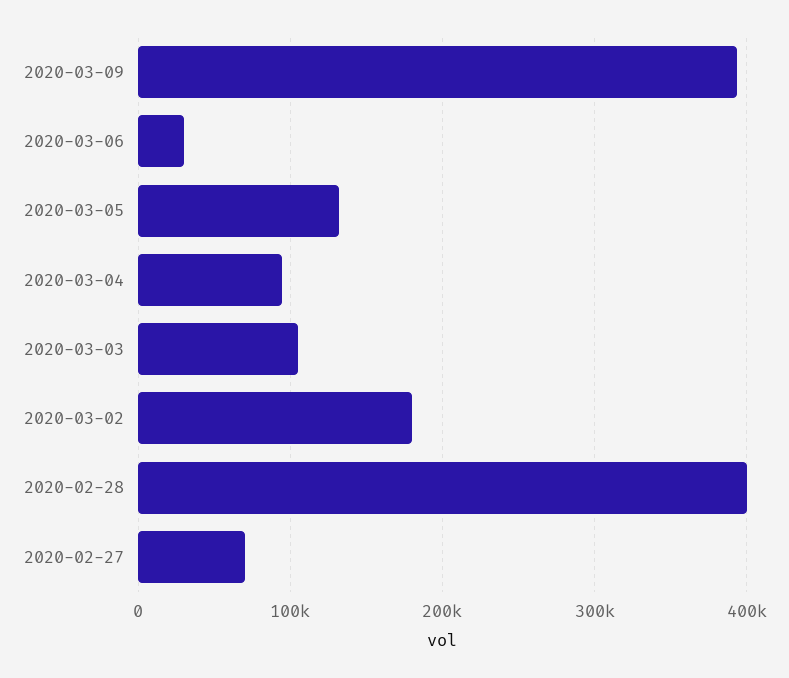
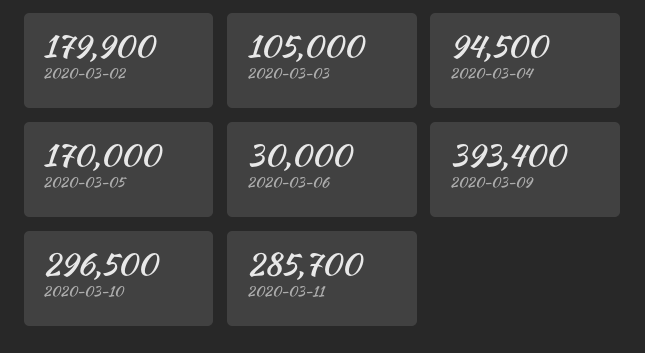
2020-03-05: 130000 -> 170000
2020-02-28: 400000 -> none
2020-02-27: 70000 -> none
2020-03-10: none -> 296500
2020-03-11: none -> 285700

